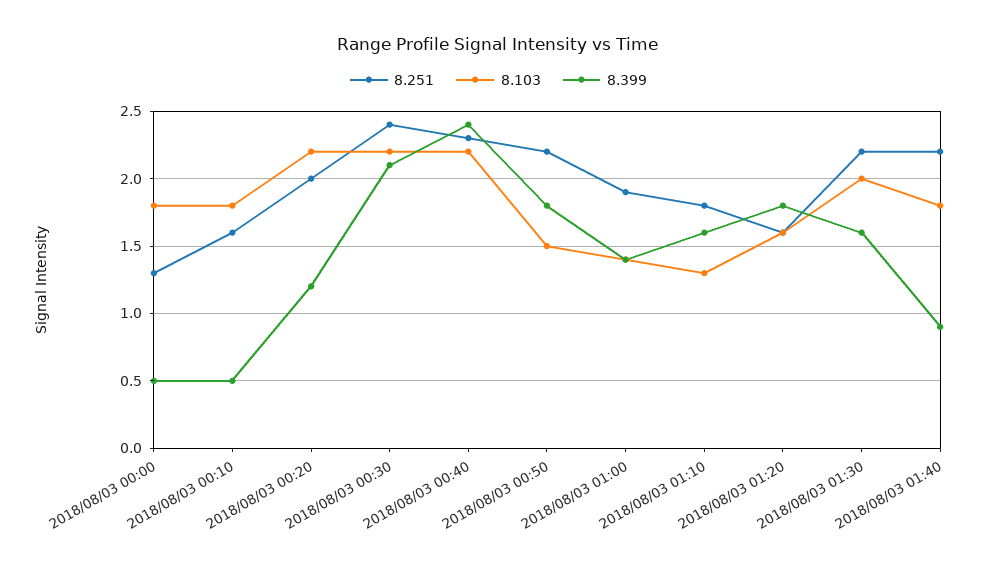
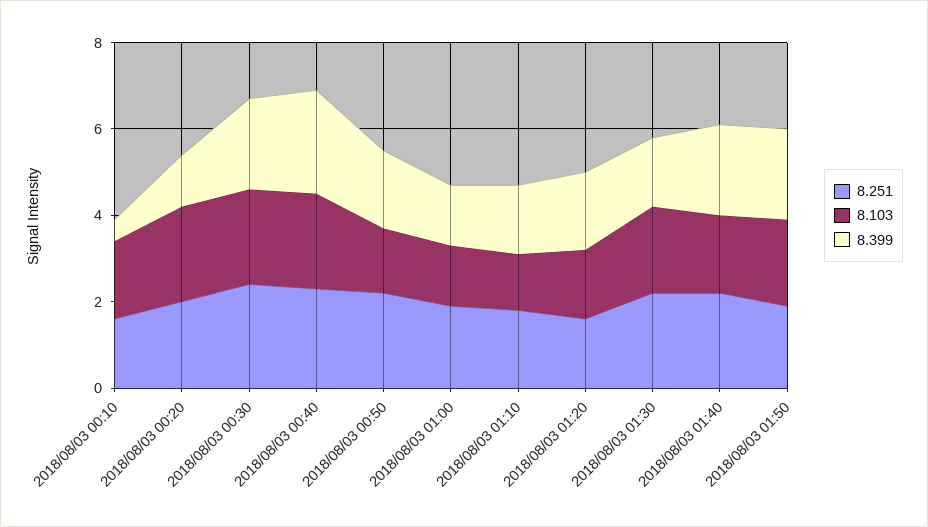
8.251, 2018/08/03 00:00: 1.3 -> none
8.103, 2018/08/03 00:00: 1.8 -> none
8.399, 2018/08/03 00:00: 0.5 -> none
8.399, 2018/08/03 01:40: 0.9 -> 2
8.251, 2018/08/03 01:50: none -> 2
8.103, 2018/08/03 01:50: none -> 2
8.399, 2018/08/03 01:50: none -> 2

